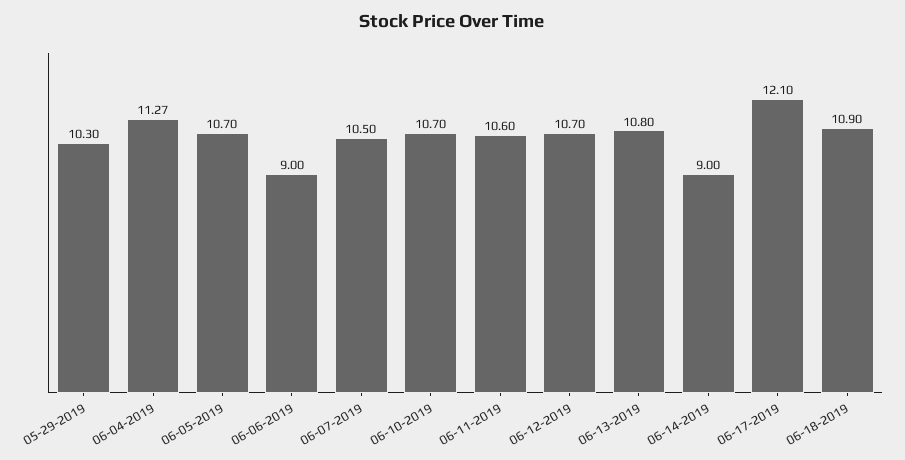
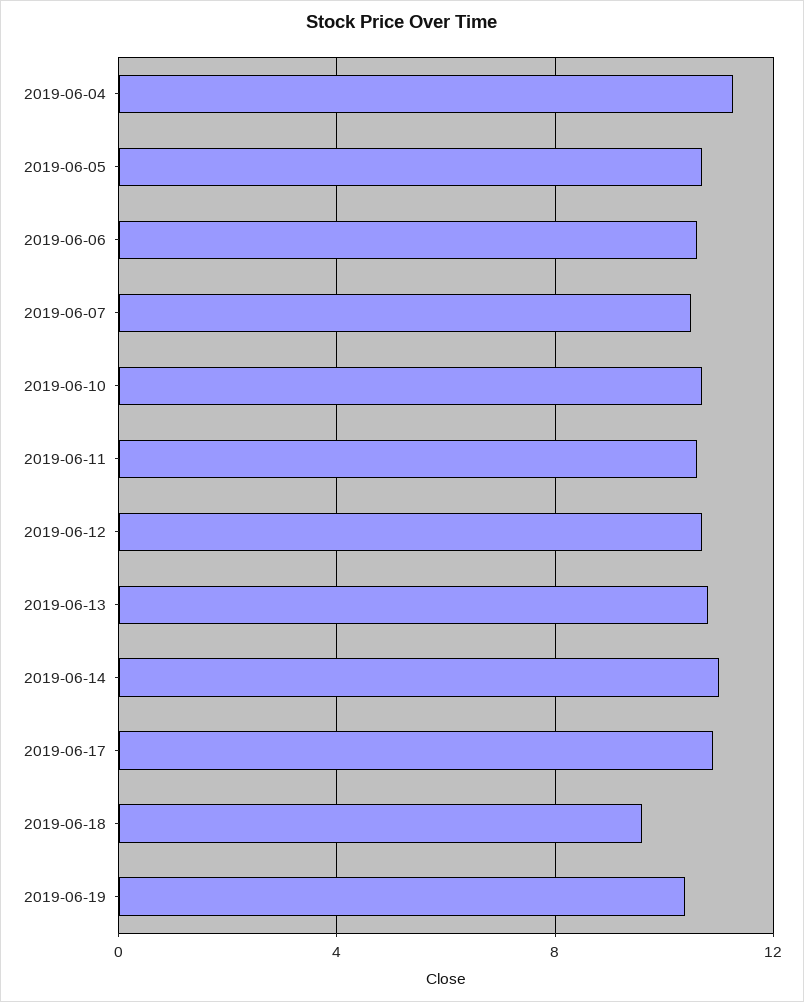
05-29-2019: 10.3 -> none
06-06-2019: 9 -> 10.5
06-14-2019: 9 -> 11
06-17-2019: 12.1 -> 11
06-18-2019: 10.9 -> 9.5
2019-06-19: none -> 10.5

